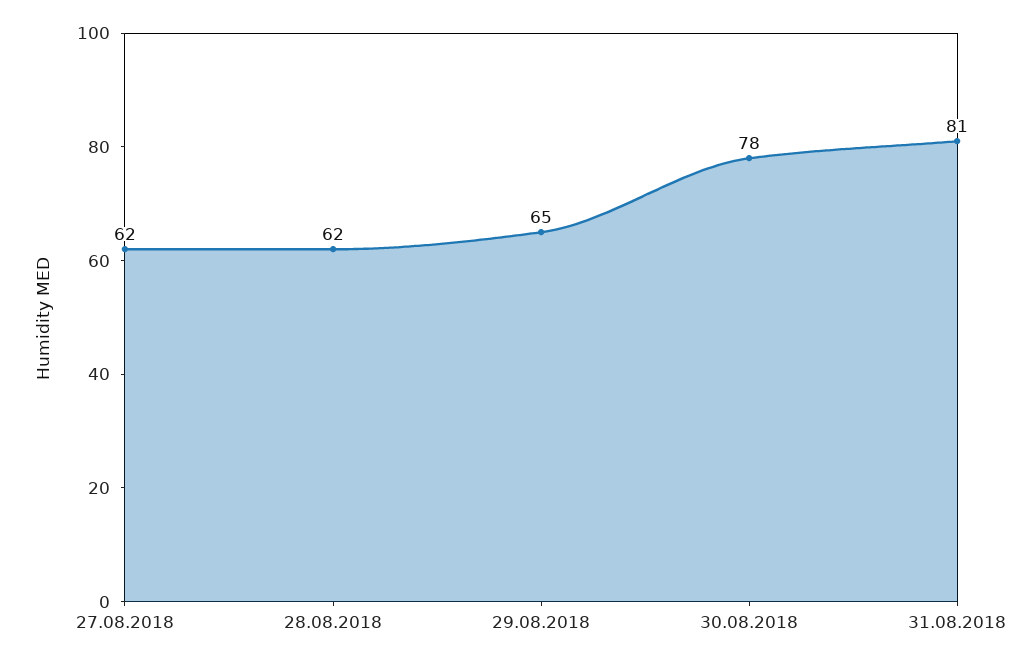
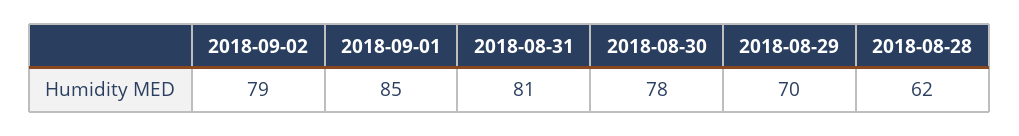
27.08.2018: 62 -> none
29.08.2018: 65 -> 70
2018-09-02: none -> 79
2018-09-01: none -> 85

